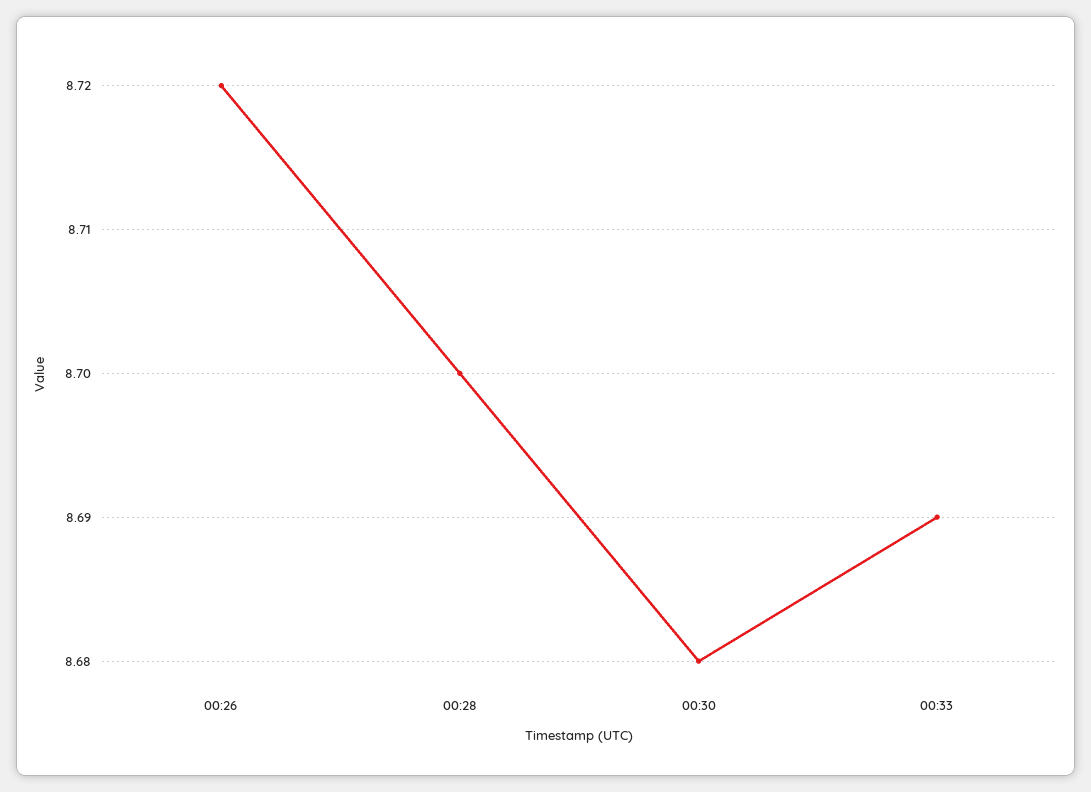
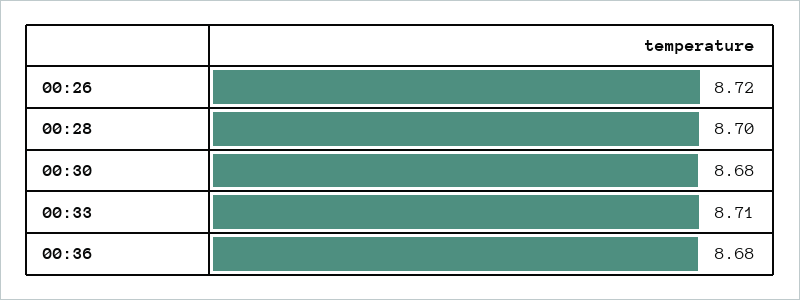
00:33: 8.69 -> 8.71
00:36: none -> 8.68

